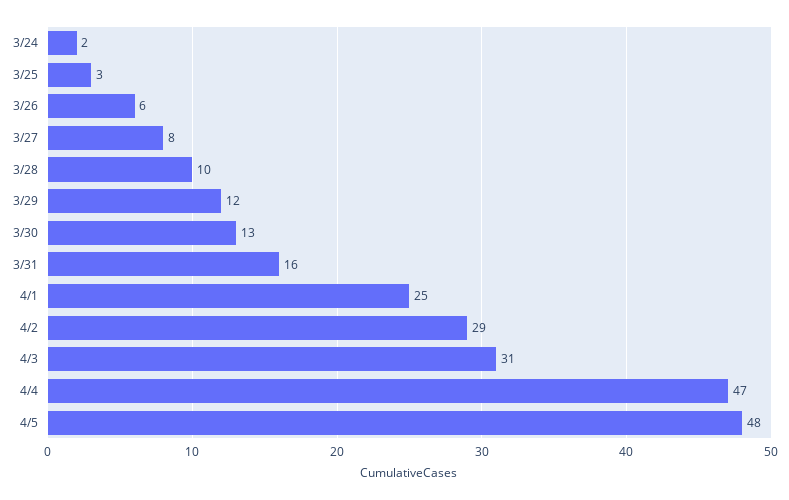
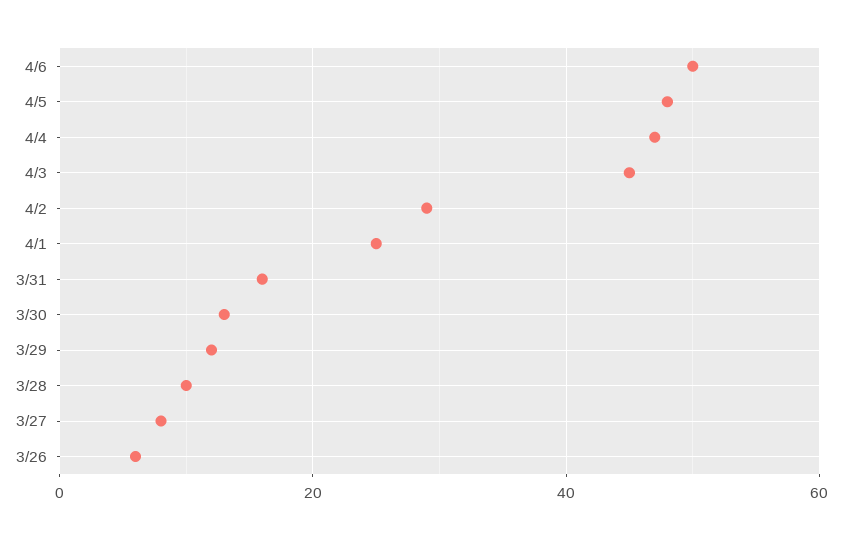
3/24: 2 -> none
3/25: 3 -> none
4/3: 31 -> 45
4/6: none -> 50

